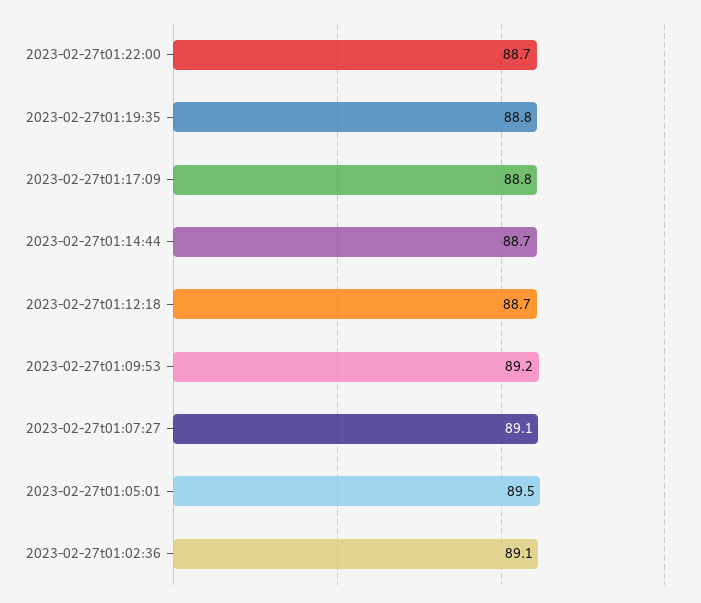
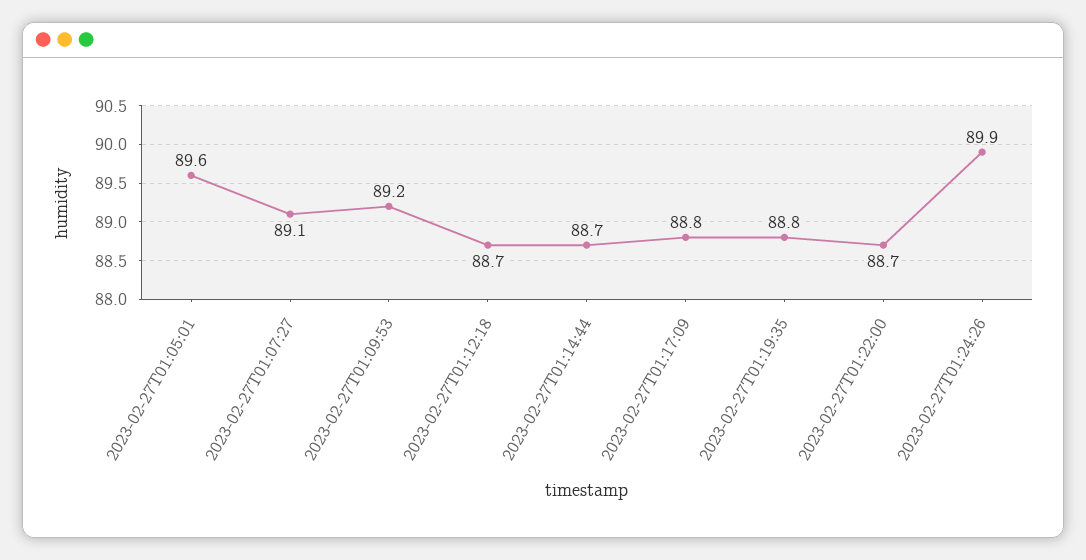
2023-02-27t01:05:01: 89.5 -> 89.6
2023-02-27t01:02:36: 89.1 -> none
2023-02-27T01:24:26: none -> 89.9

